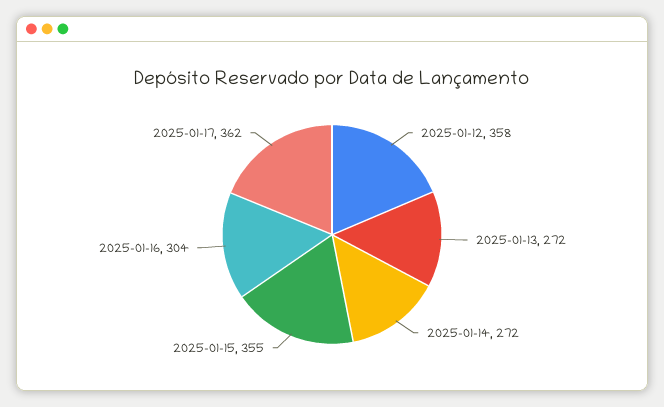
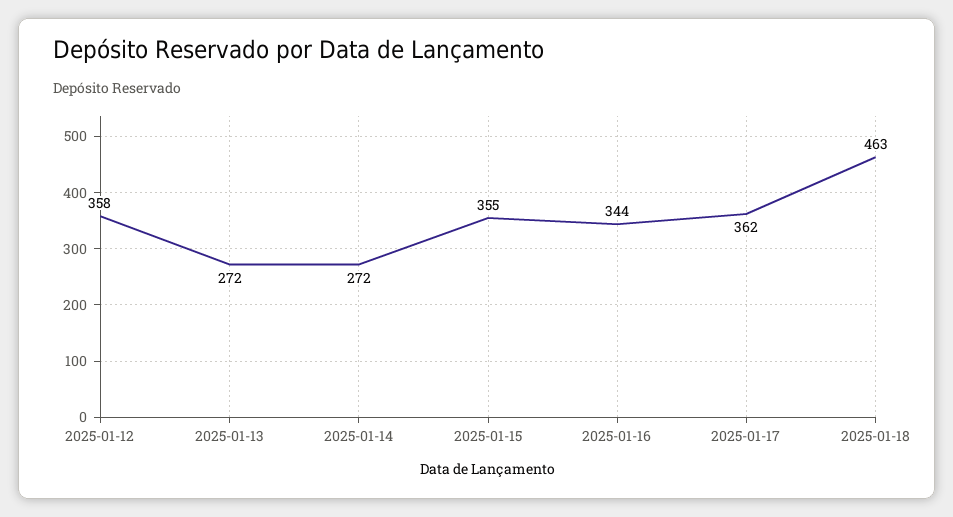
2025-01-16: 304 -> 344
2025-01-18: none -> 463

